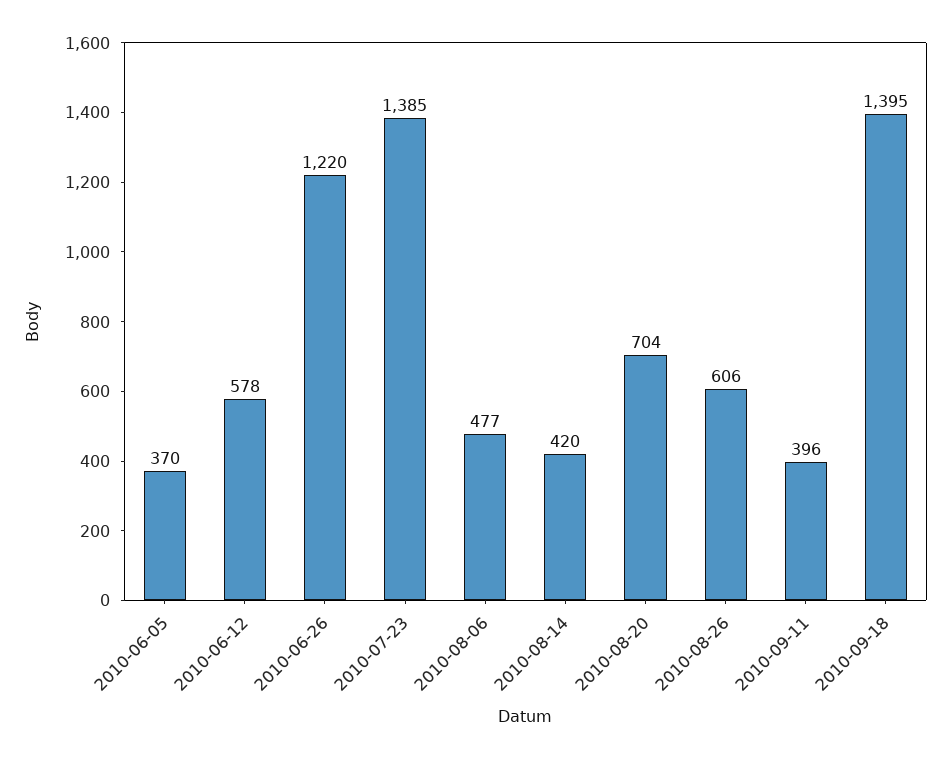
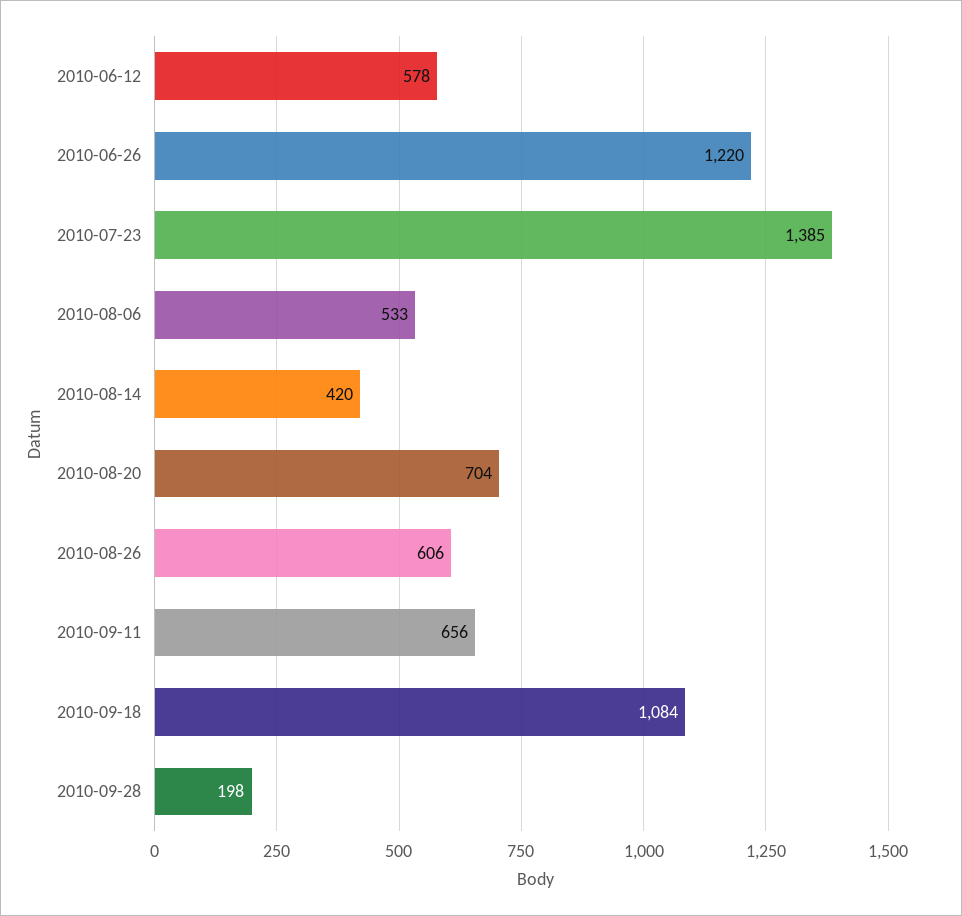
2010-06-05: 370 -> none
2010-08-06: 477 -> 533
2010-09-11: 396 -> 656
2010-09-18: 1395 -> 1084
2010-09-28: none -> 198

